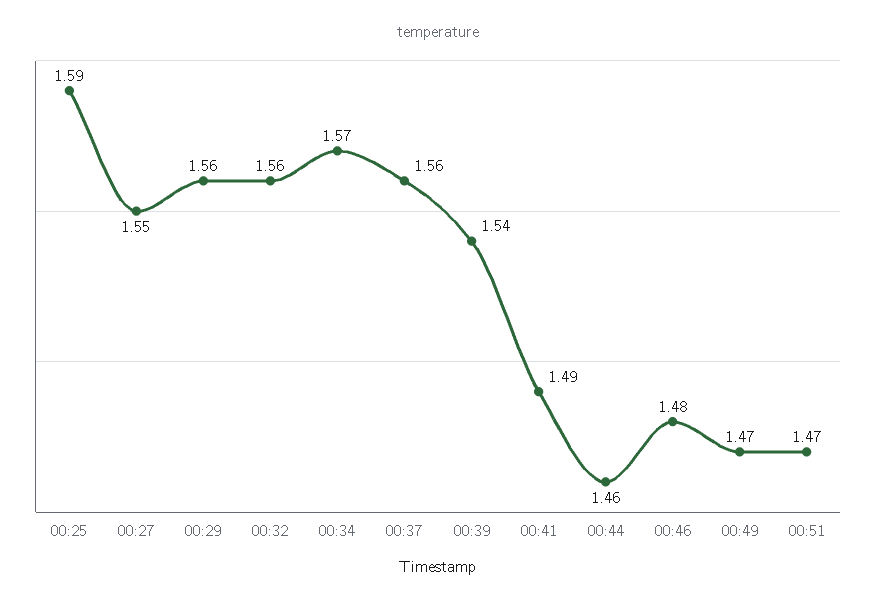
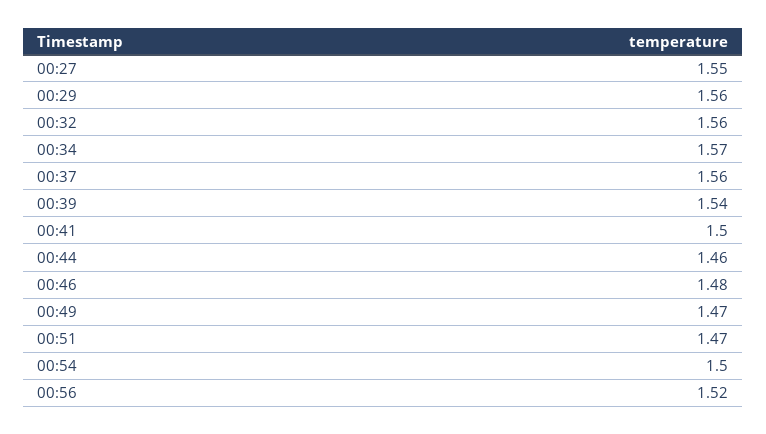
00:25: 1.59 -> none
00:41: 1.49 -> 1.5
00:54: none -> 1.5
00:56: none -> 1.52

